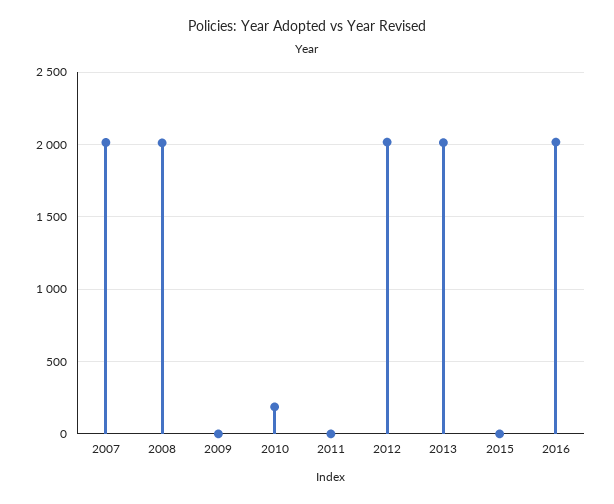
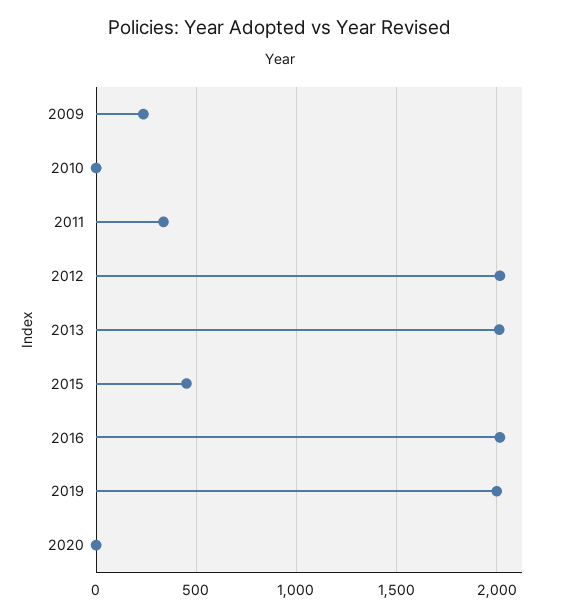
2007: 2000 -> none
2008: 2000 -> none
2009: 0 -> 250
2010: 200 -> 0
2011: 0 -> 350
2015: 0 -> 450
2019: none -> 2000
2020: none -> 0

